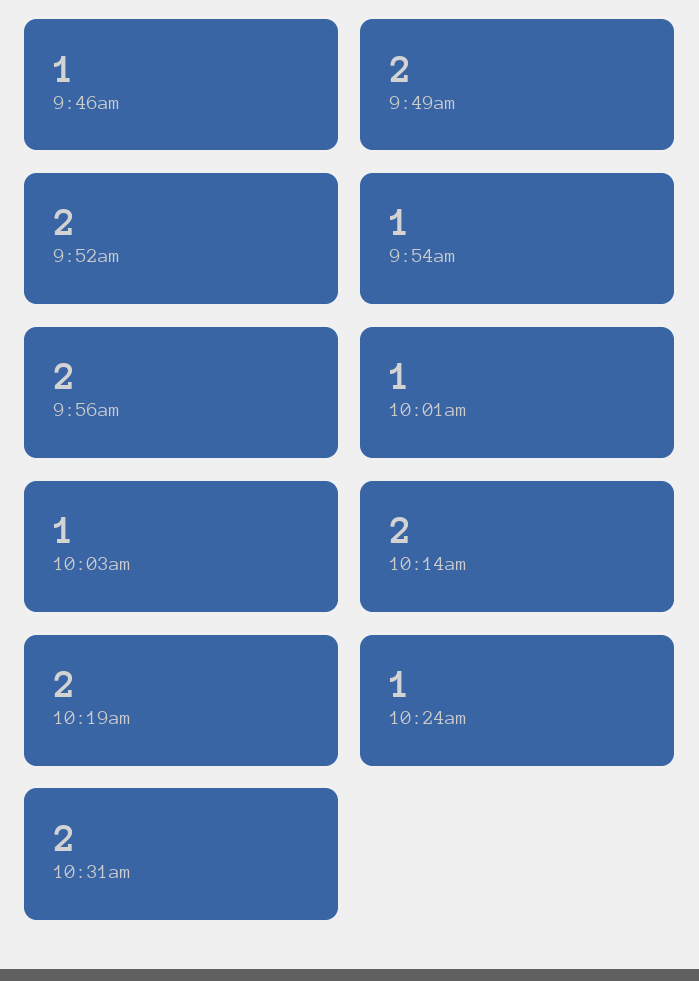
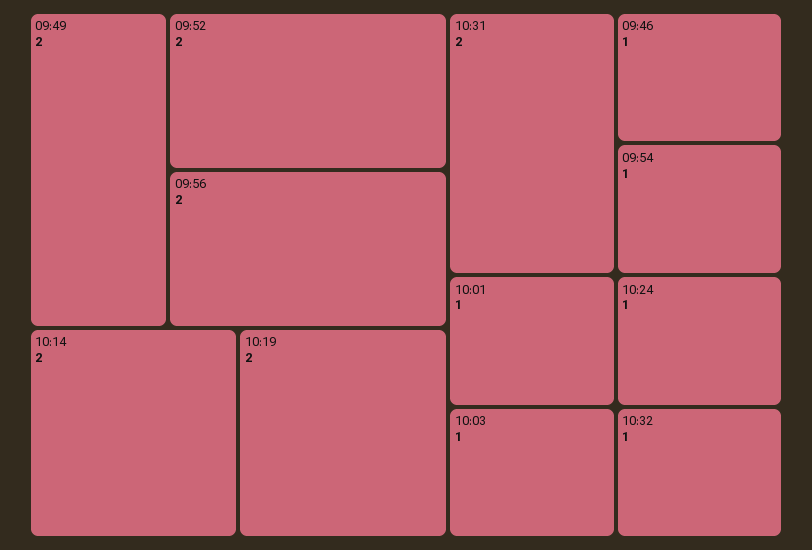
10:32: none -> 1

